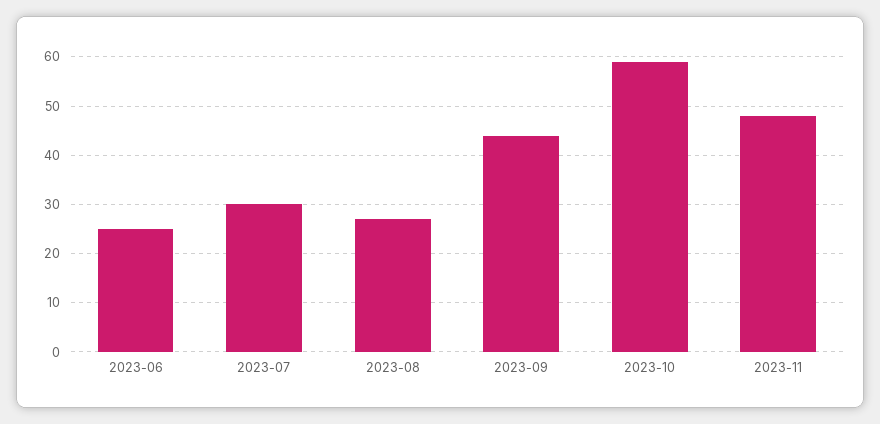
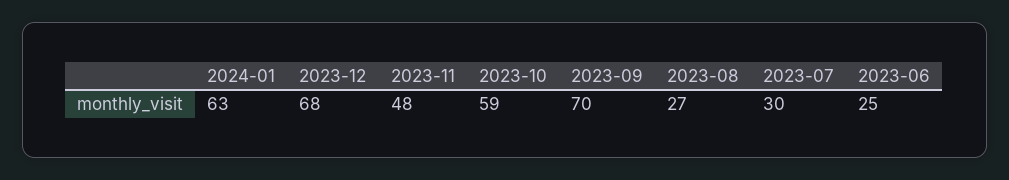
2023-09: 45 -> 70
2024-01: none -> 63
2023-12: none -> 68

